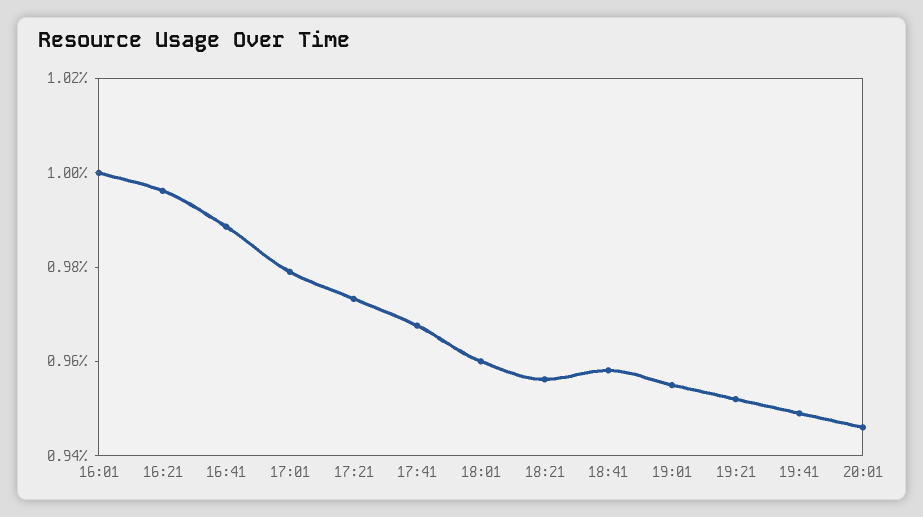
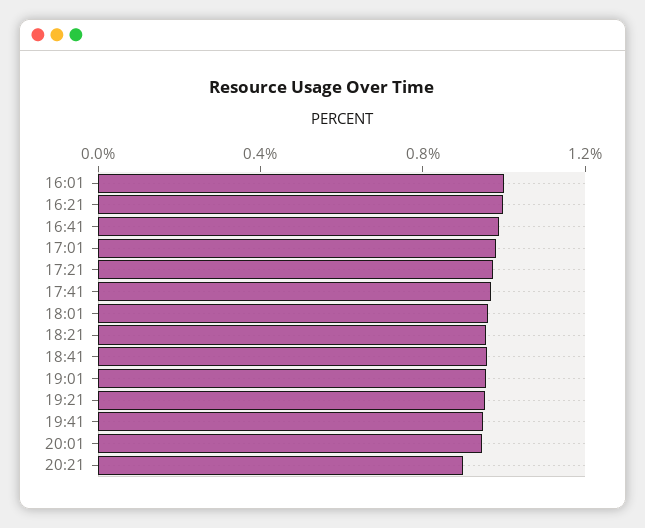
20:21: none -> 0.9

